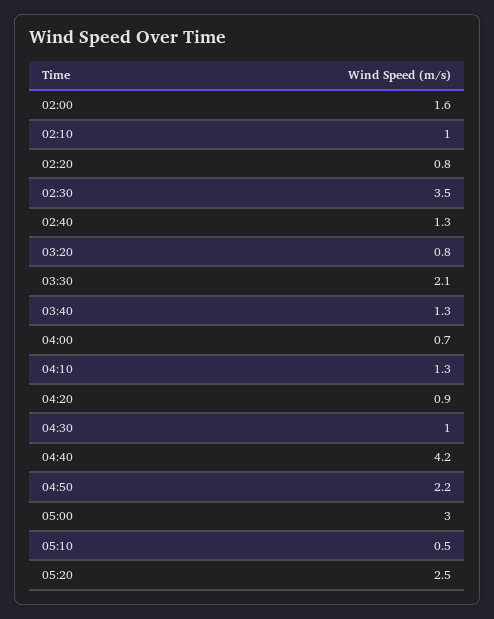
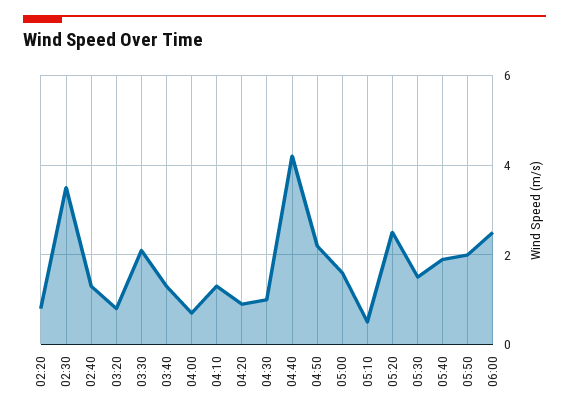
02:00: 1.6 -> none
02:10: 1 -> none
05:00: 3 -> 1.5
05:30: none -> 1.5
05:40: none -> 2
05:50: none -> 2
06:00: none -> 2.5

